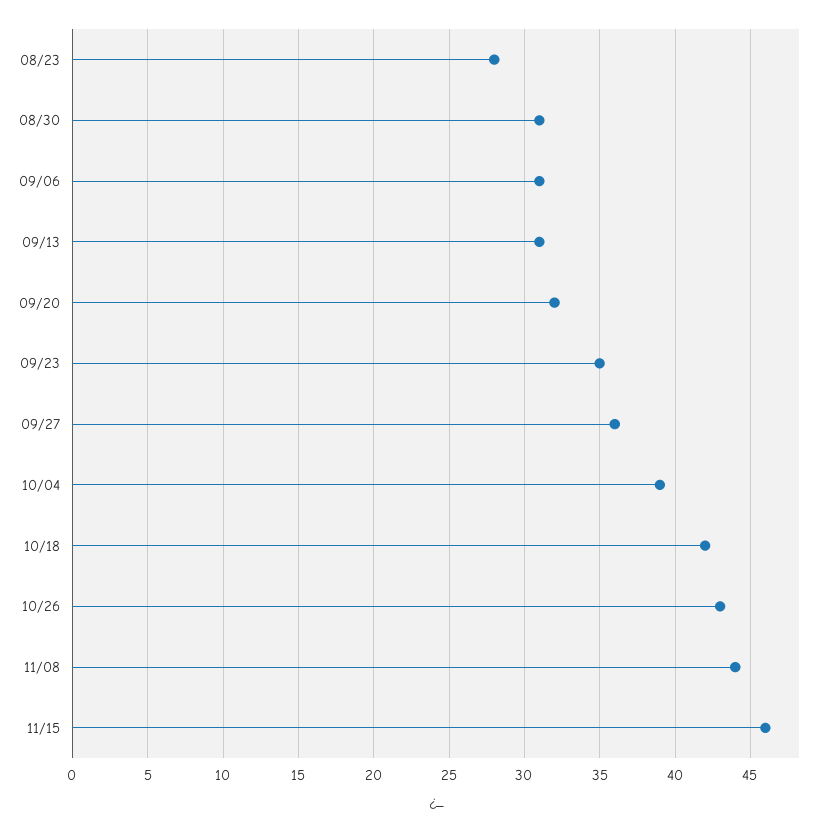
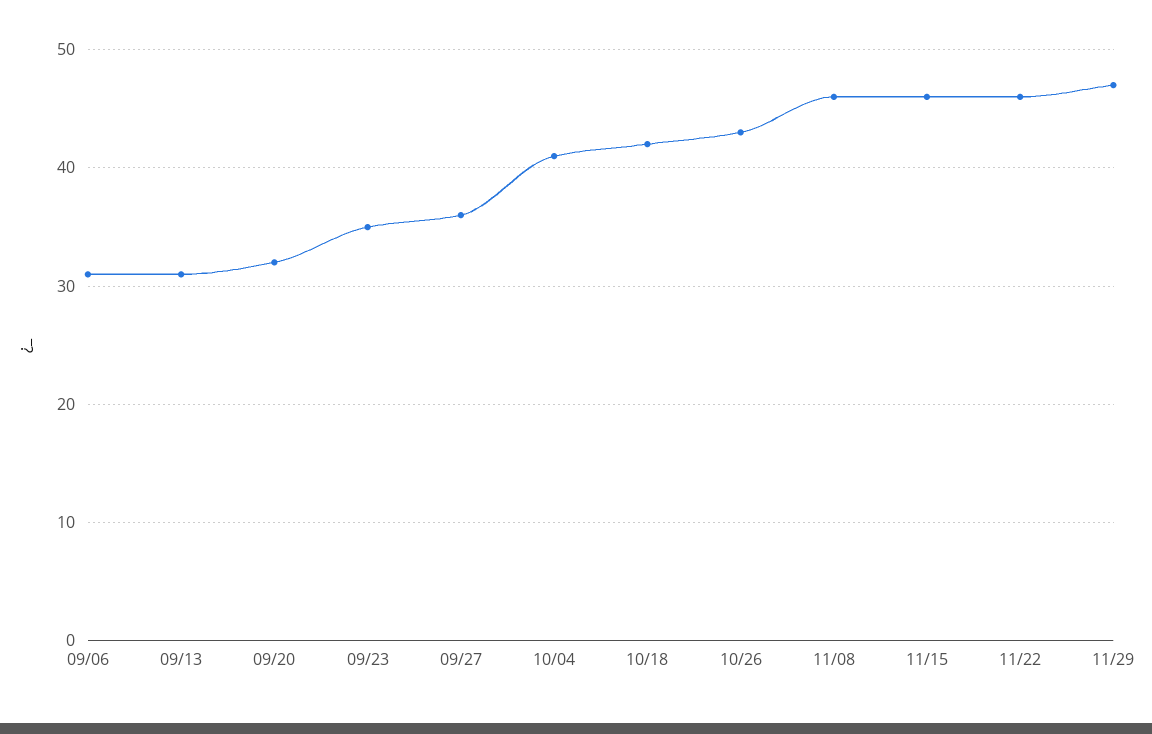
08/23: 28 -> none
08/30: 31 -> none
10/04: 39 -> 41
11/08: 44 -> 46
11/22: none -> 46
11/29: none -> 47

